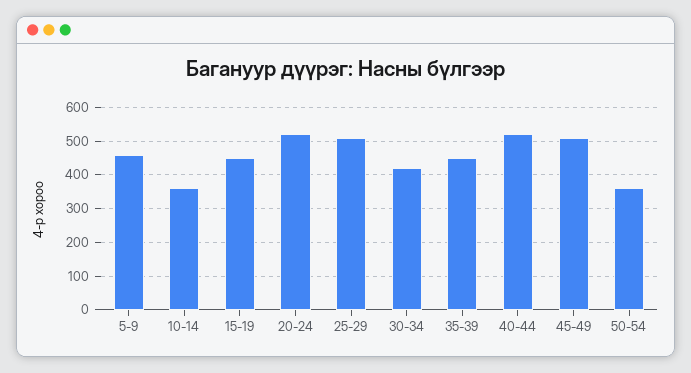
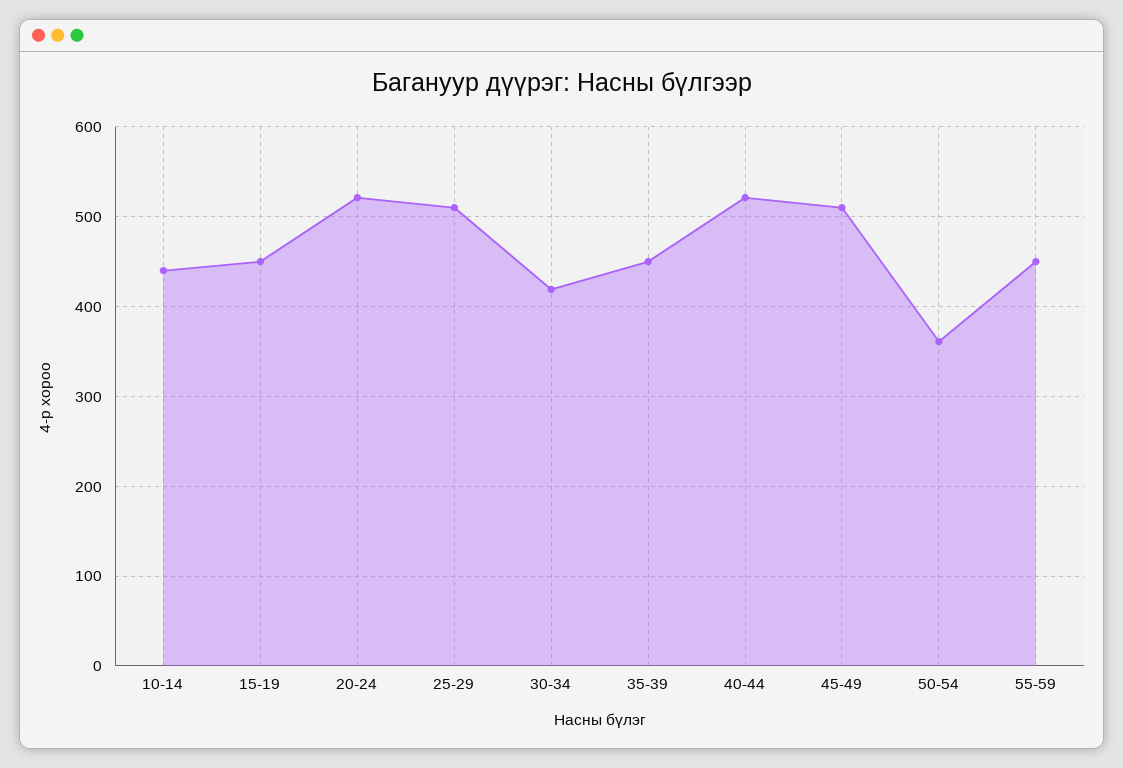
5-9: 460 -> none
10-14: 360 -> 440
55-59: none -> 450

